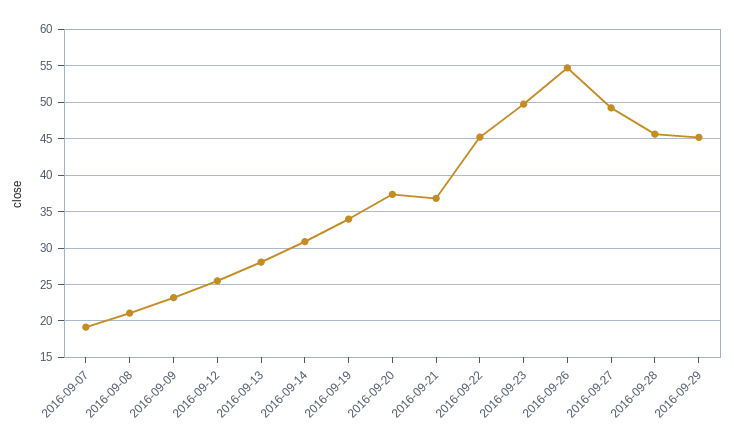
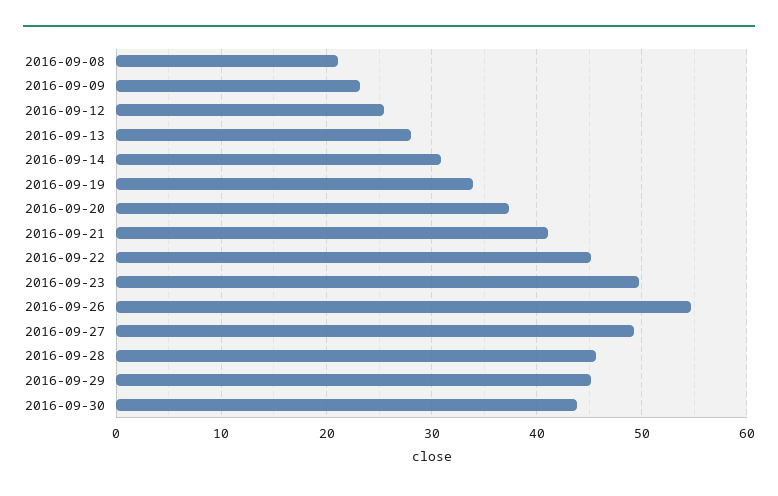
2016-09-07: 19 -> none
2016-09-21: 37 -> 41
2016-09-30: none -> 44

